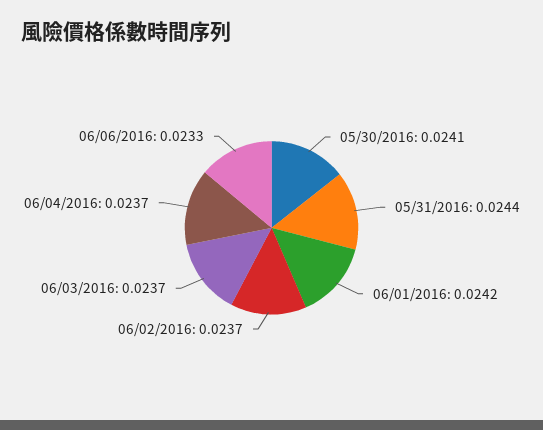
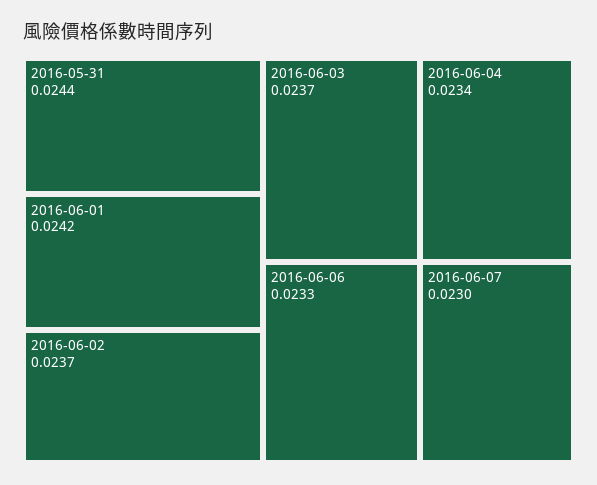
05/30/2016: 0.0241 -> none
06/04/2016: 0.0237 -> 0.0234
2016-06-07: none -> 0.023

